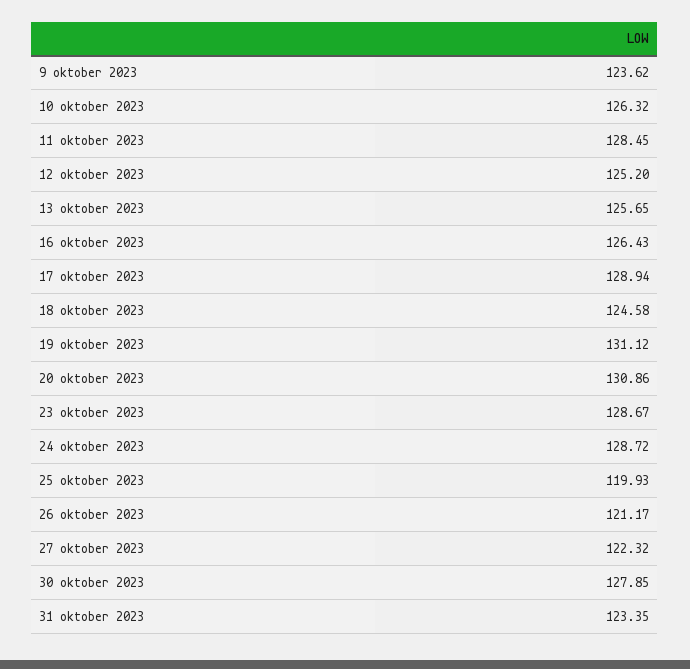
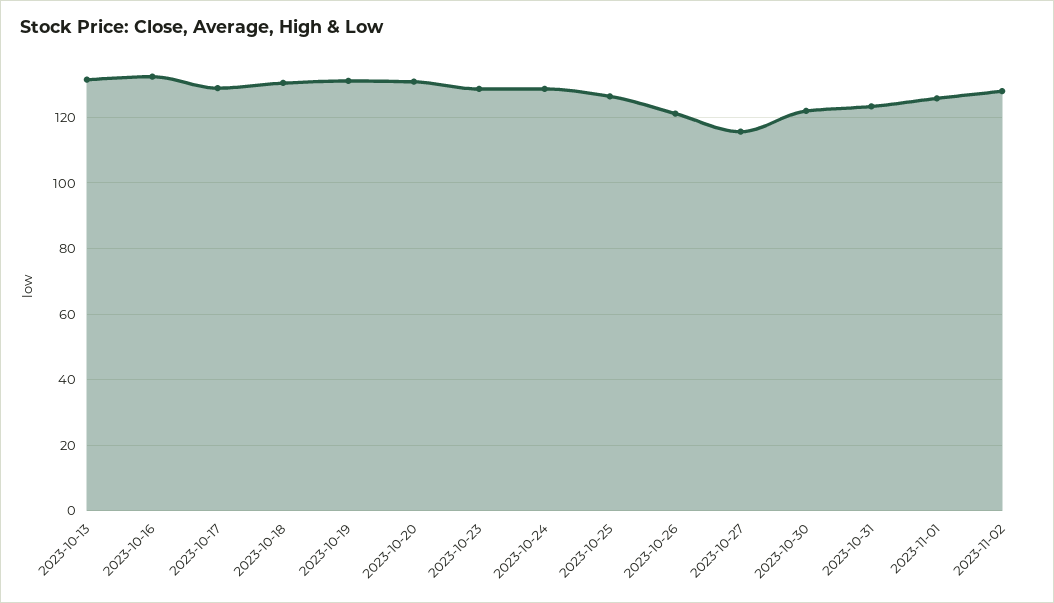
9 oktober 2023: 123.62 -> none
10 oktober 2023: 126.32 -> none
11 oktober 2023: 128.45 -> none
12 oktober 2023: 125.2 -> none
13 oktober 2023: 125.65 -> 132
16 oktober 2023: 126.43 -> 132
18 oktober 2023: 124.58 -> 130
25 oktober 2023: 119.93 -> 126
27 oktober 2023: 122.32 -> 116
30 oktober 2023: 127.85 -> 122
2023-11-01: none -> 126
2023-11-02: none -> 128

